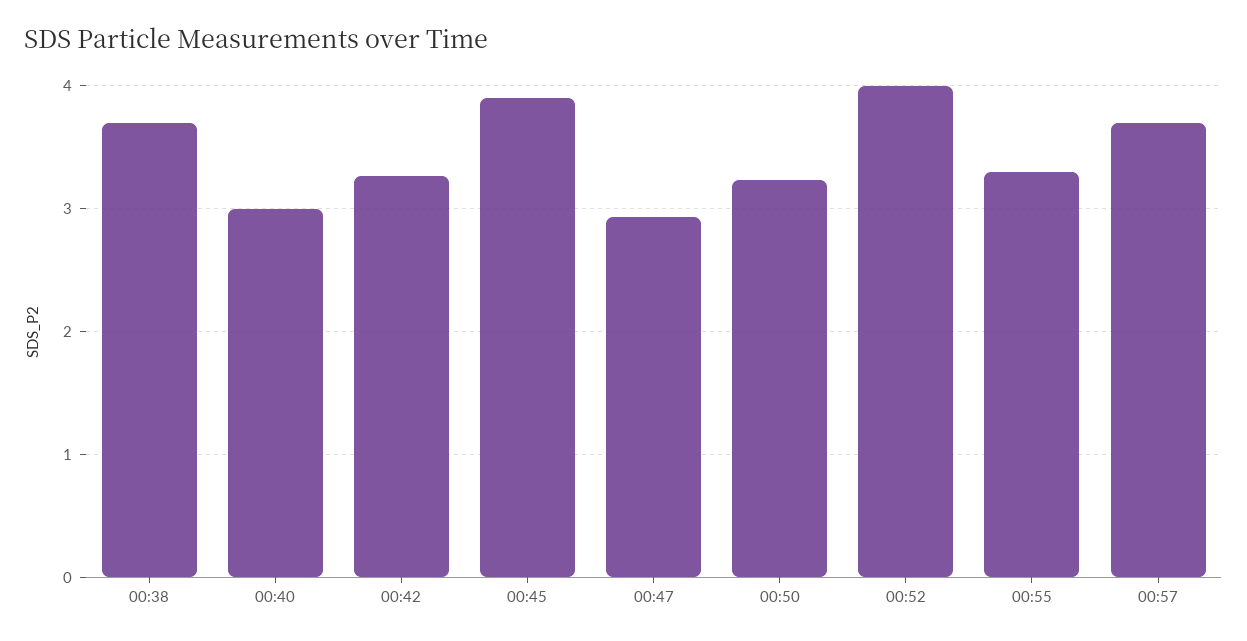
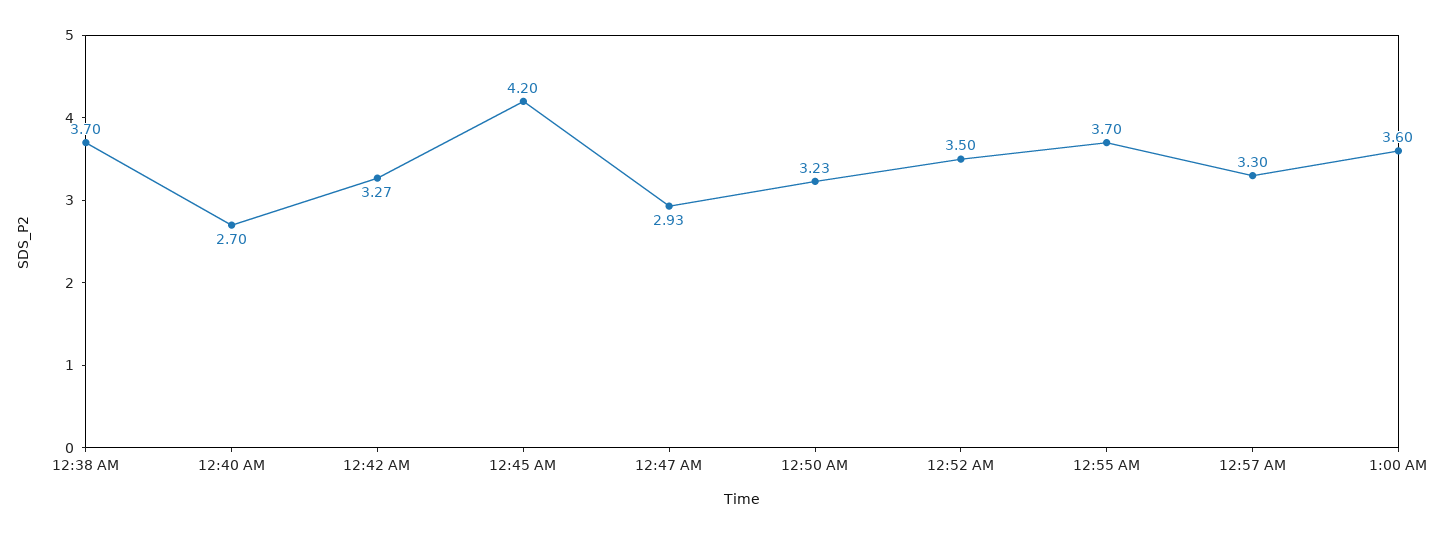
00:40: 3 -> 2.7
00:45: 3.9 -> 4.2
00:52: 4 -> 3.5
00:55: 3.3 -> 3.7
00:57: 3.7 -> 3.3
1:00 AM: none -> 3.6

